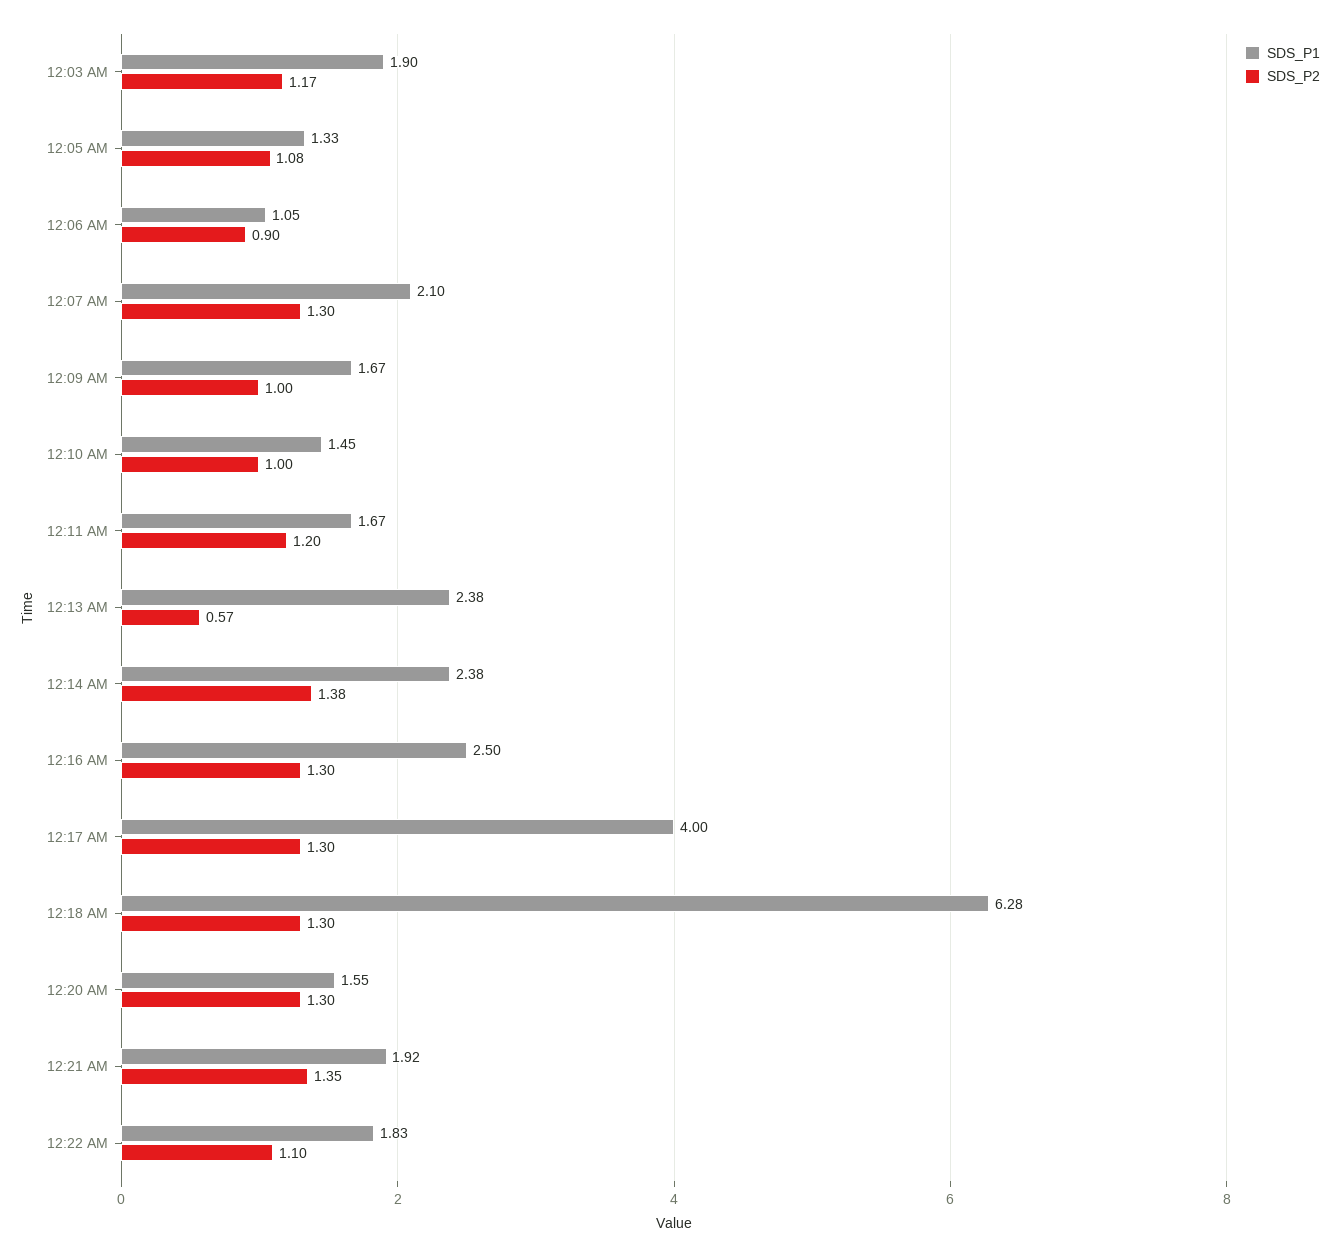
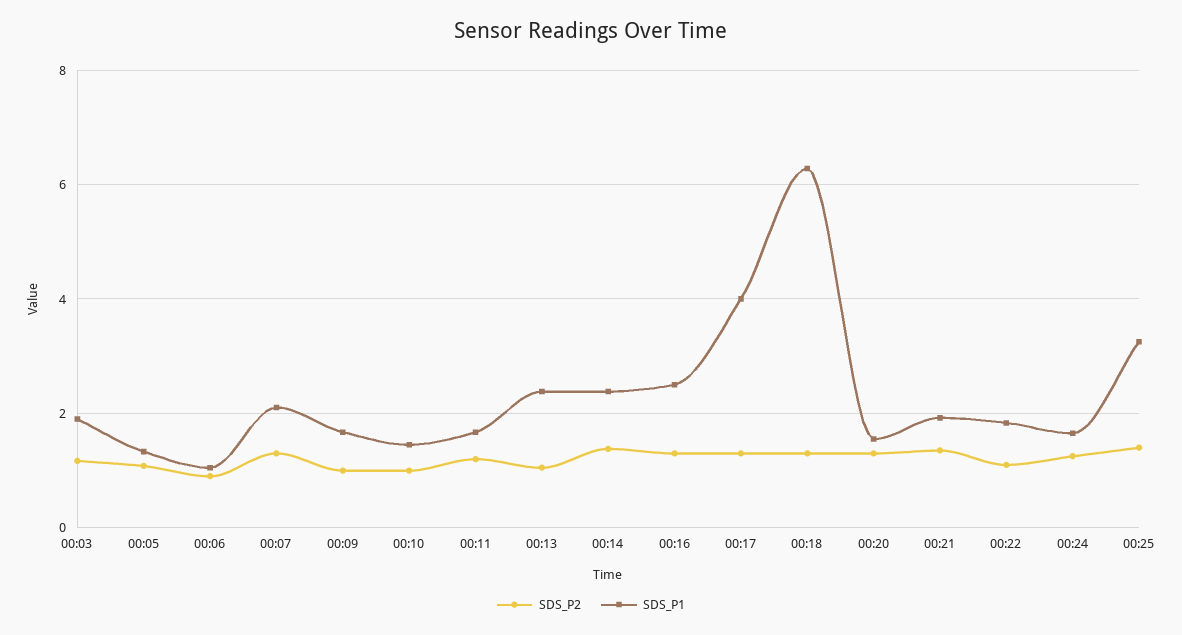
SDS_P2, 12:13 AM: 0.57 -> 1
SDS_P2, 00:24: none -> 1.2
SDS_P1, 00:24: none -> 1.6
SDS_P2, 00:25: none -> 1.4
SDS_P1, 00:25: none -> 3.2

